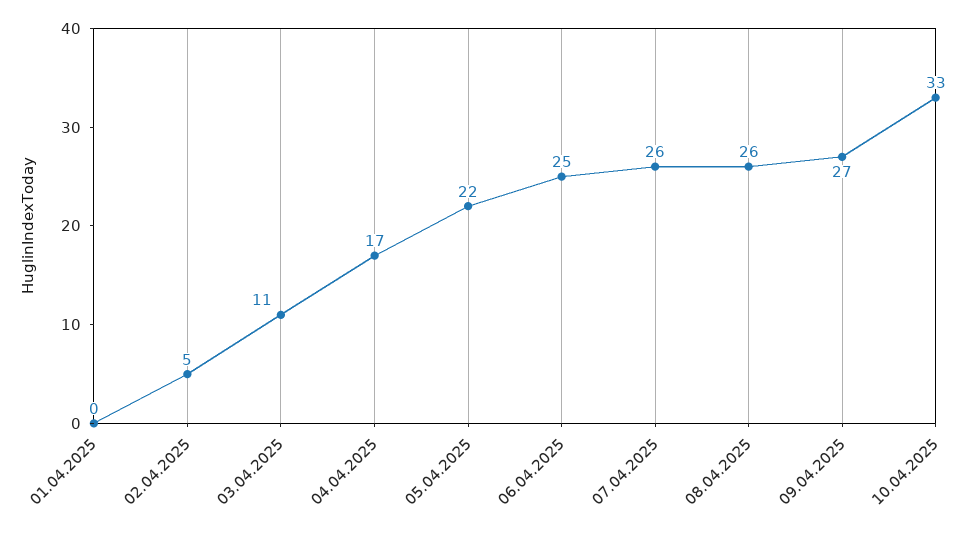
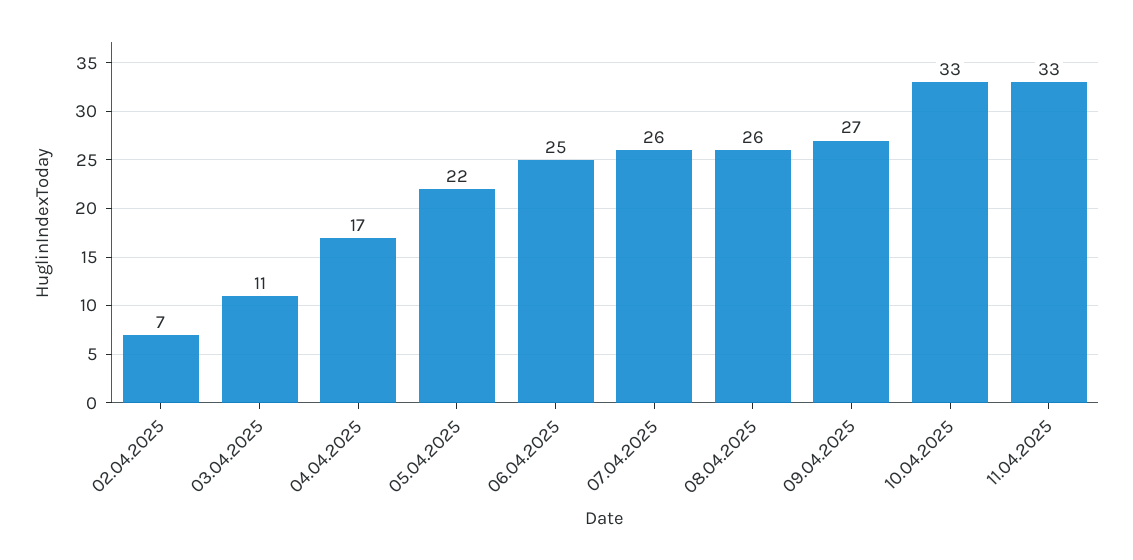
01.04.2025: 0 -> none
02.04.2025: 5 -> 7
11.04.2025: none -> 33

